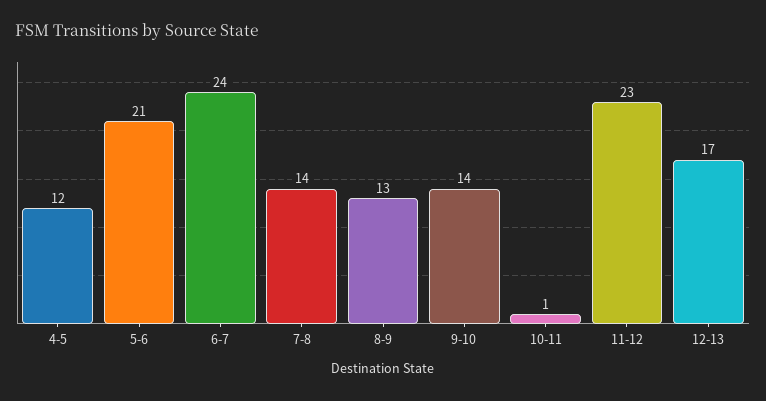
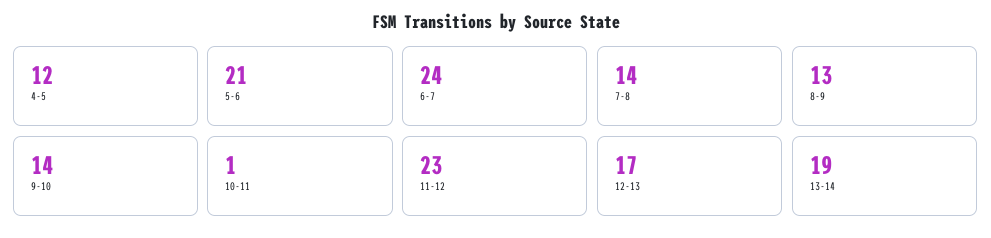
13-14: none -> 19

